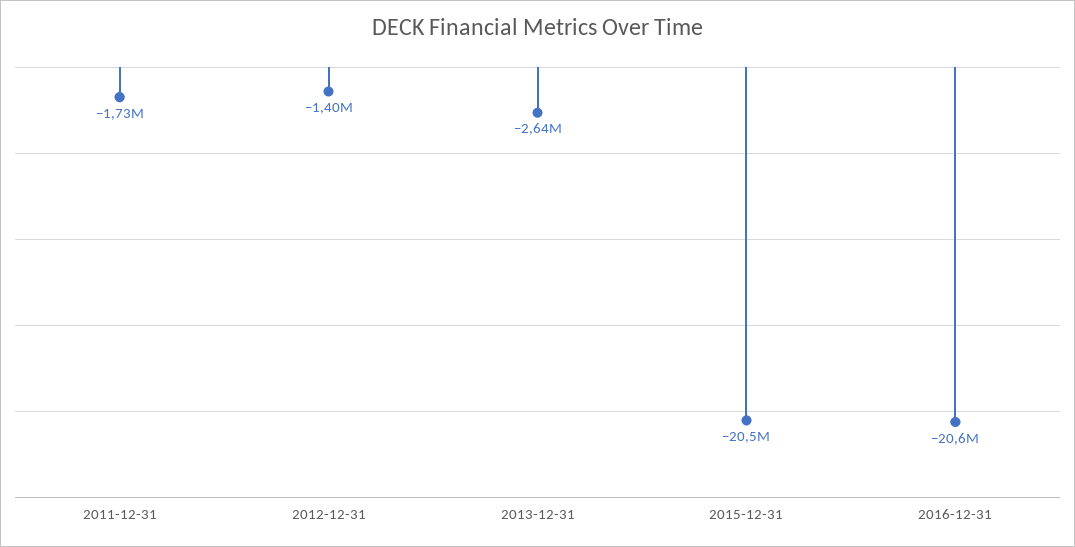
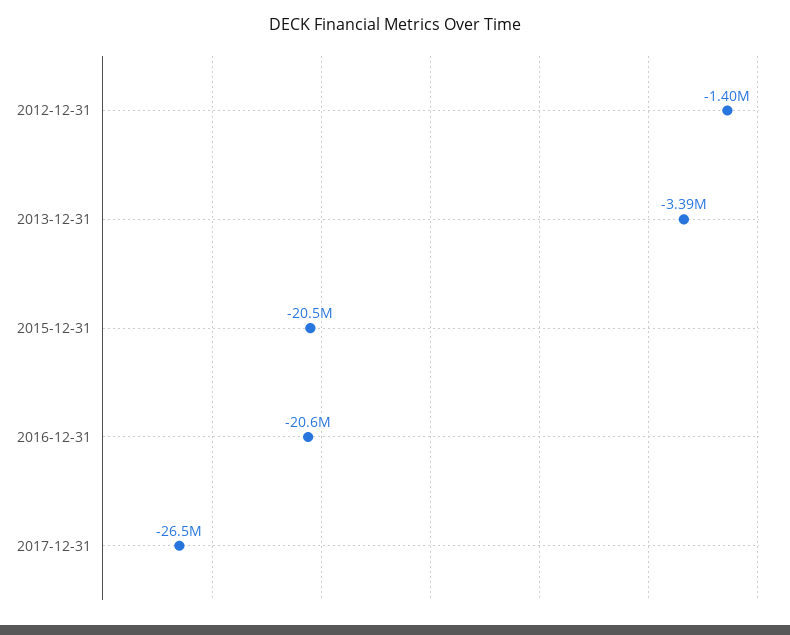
2011-12-31: -1730000 -> none
2013-12-31: -2640000 -> -3390000
2017-12-31: none -> -26500000

